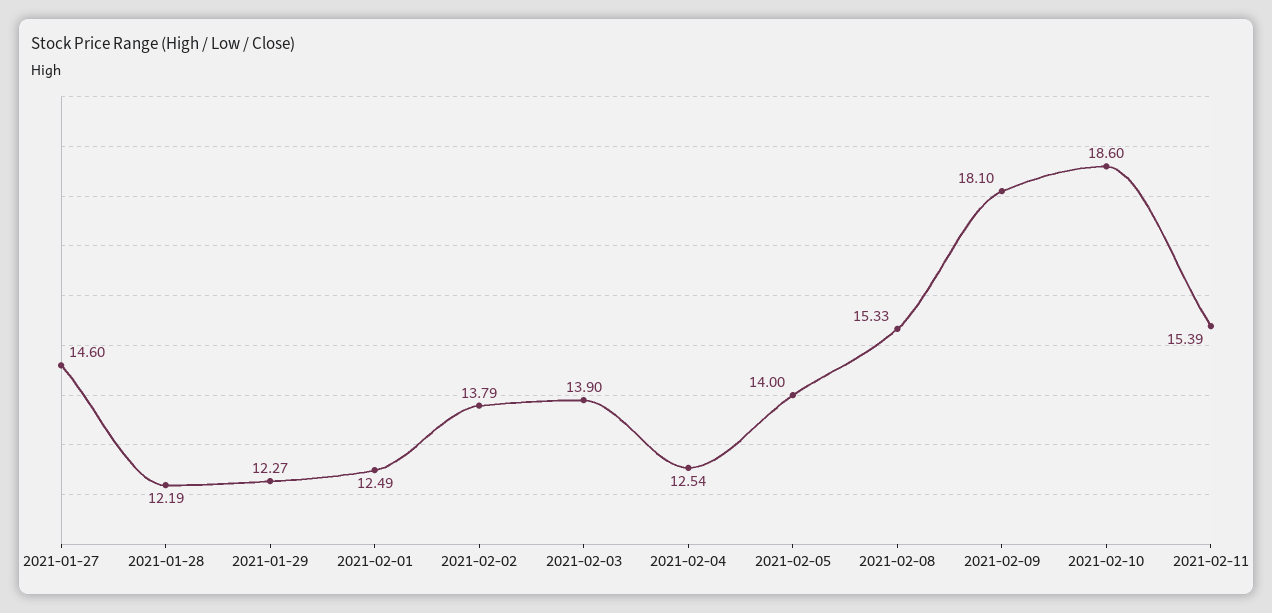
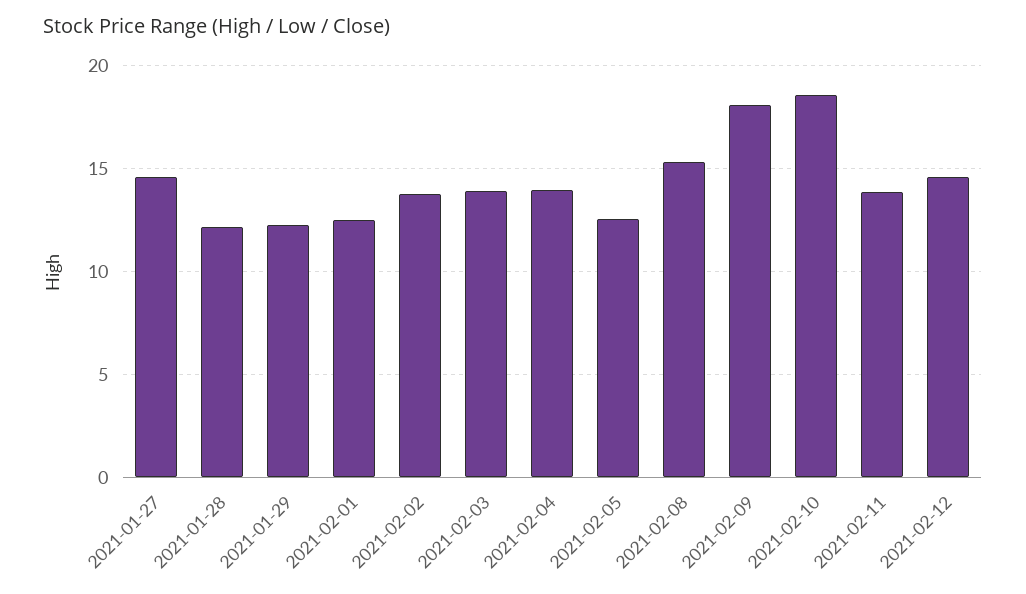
2021-02-04: 12.54 -> 14
2021-02-05: 14 -> 12.5
2021-02-11: 15.39 -> 14
2021-02-12: none -> 14.5

